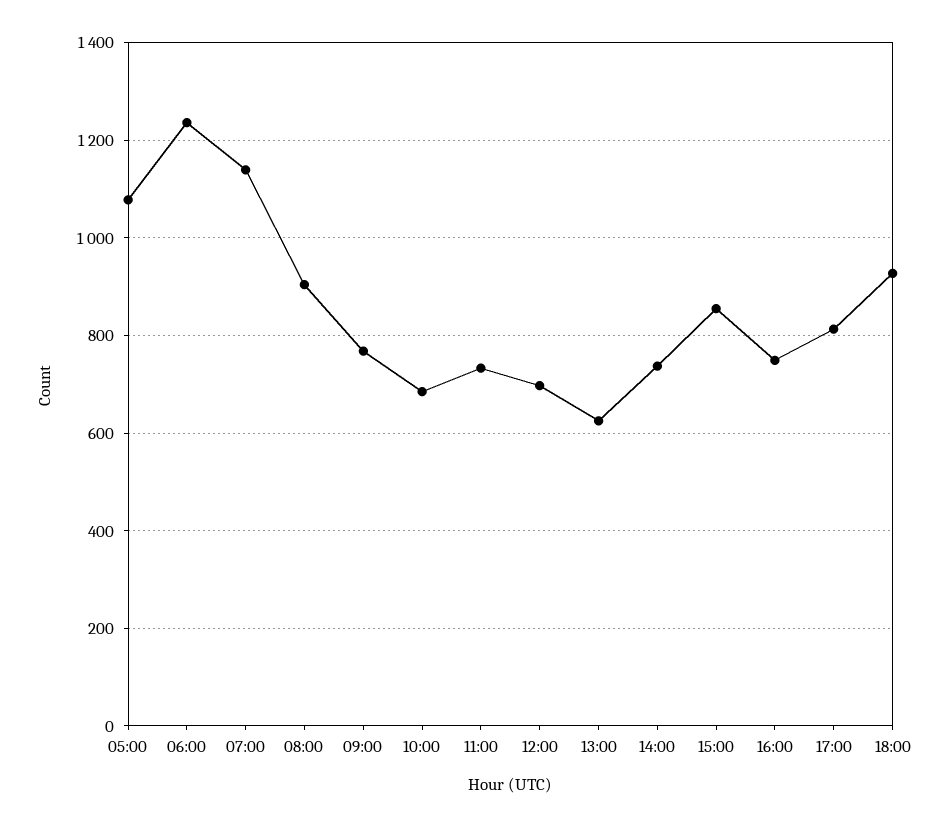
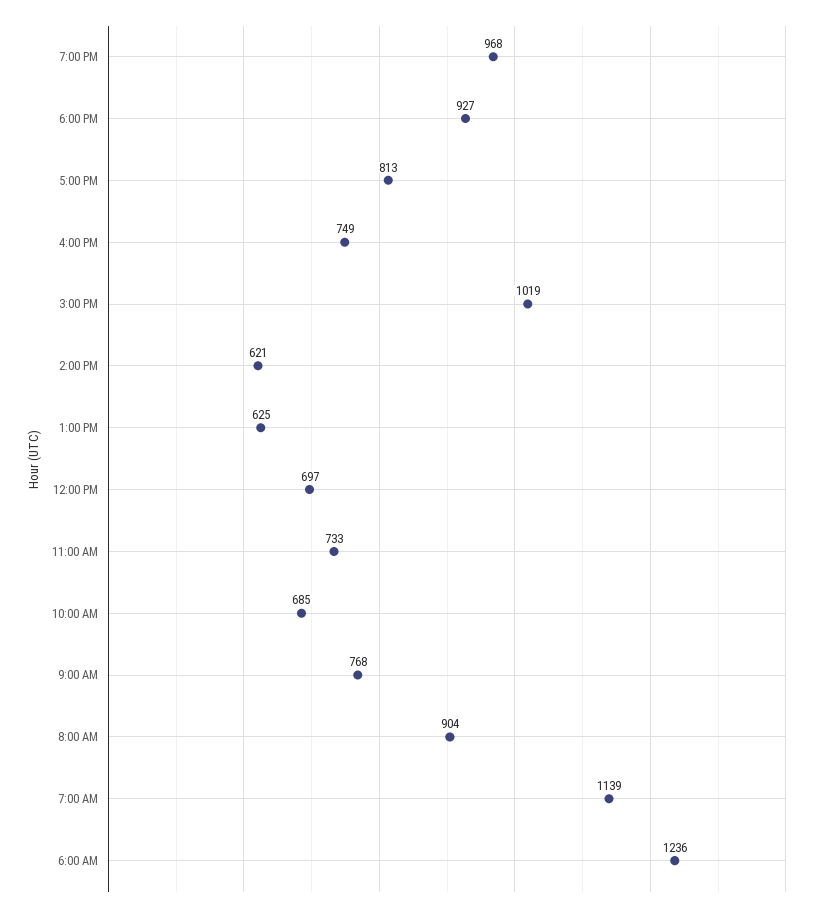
05:00: 1080 -> none
14:00: 740 -> 621
15:00: 860 -> 1019
7:00 PM: none -> 968

